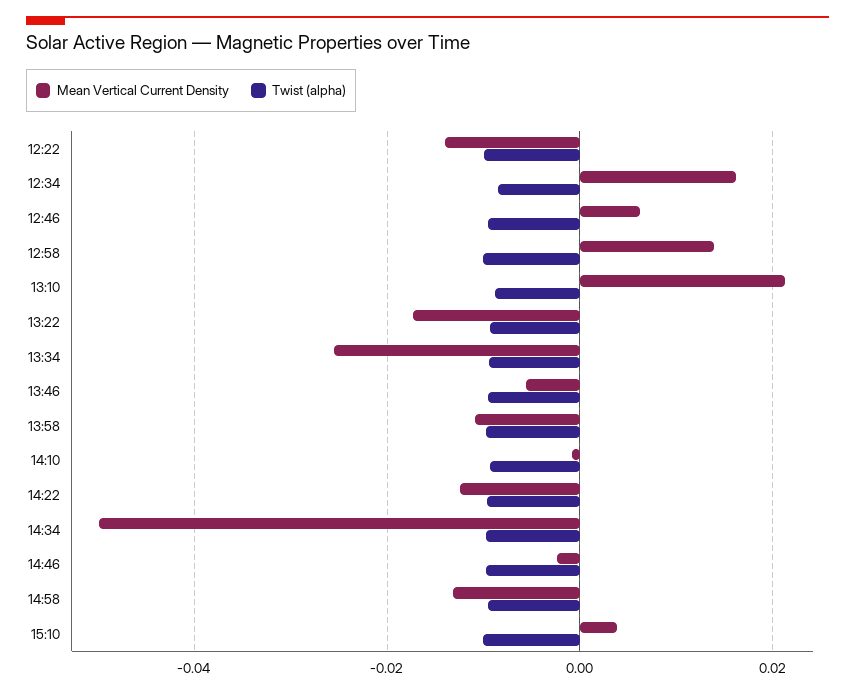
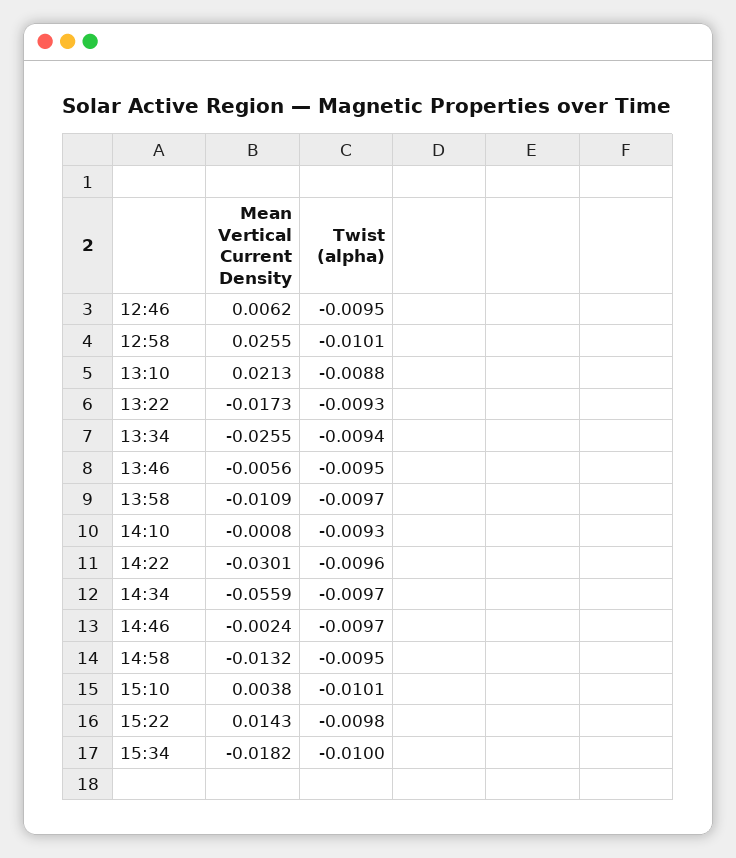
Mean Vertical Current Density, 12:22: -0.014 -> none
Twist (alpha), 12:22: -0.01 -> none
Mean Vertical Current Density, 12:34: 0.016 -> none
Twist (alpha), 12:34: -0.008 -> none
Mean Vertical Current Density, 12:58: 0.014 -> 0.0255
Mean Vertical Current Density, 14:22: -0.012 -> -0.0301
Mean Vertical Current Density, 14:34: -0.05 -> -0.0559
Mean Vertical Current Density, 15:22: none -> 0.0143
Twist (alpha), 15:22: none -> -0.0098
Mean Vertical Current Density, 15:34: none -> -0.0182
Twist (alpha), 15:34: none -> -0.01

